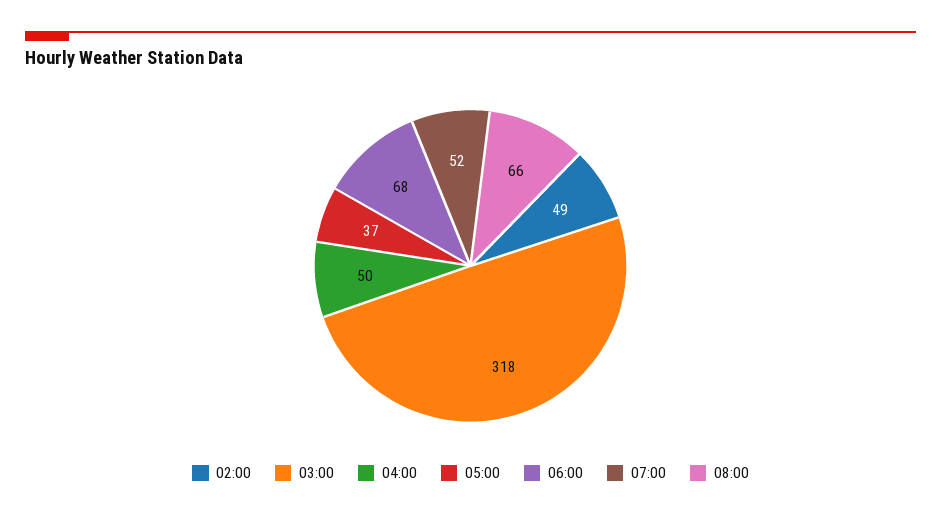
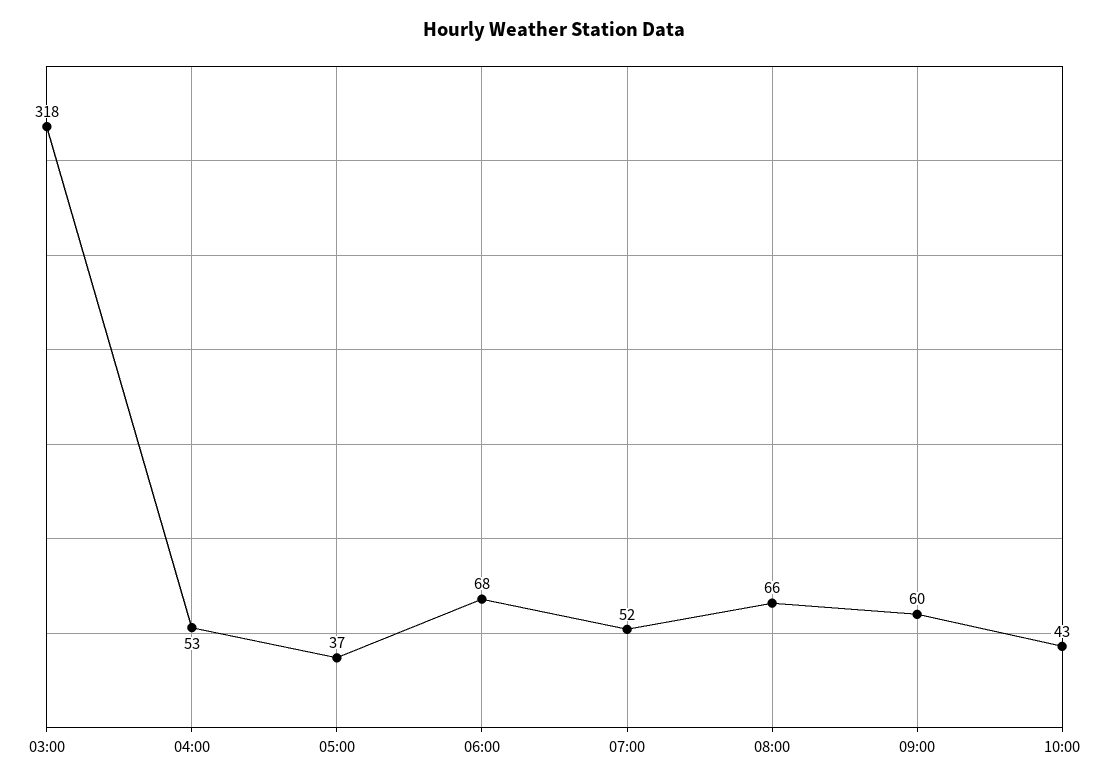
02:00: 49 -> none
04:00: 50 -> 53
09:00: none -> 60
10:00: none -> 43

